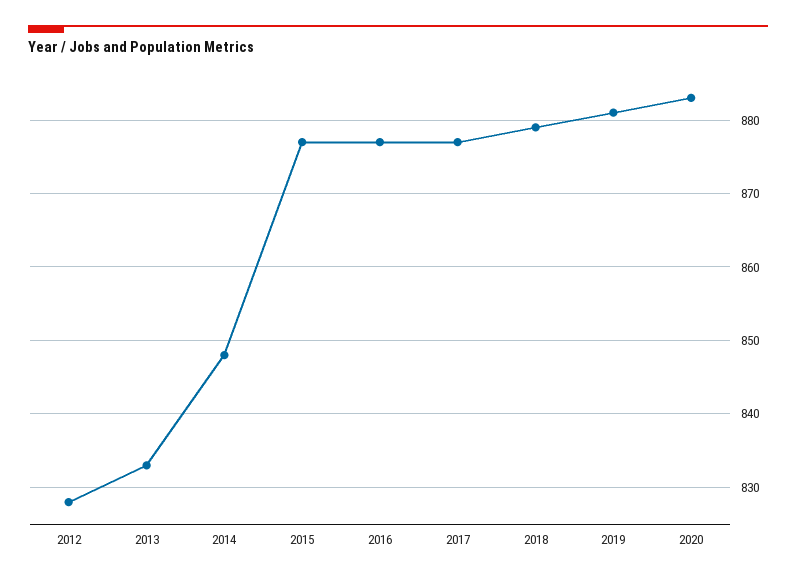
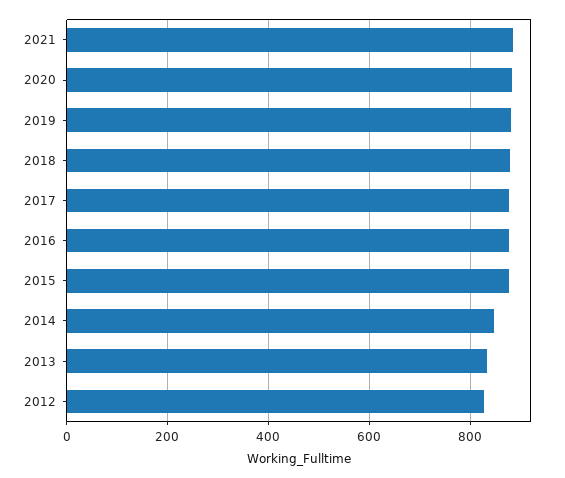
2021: none -> 880

